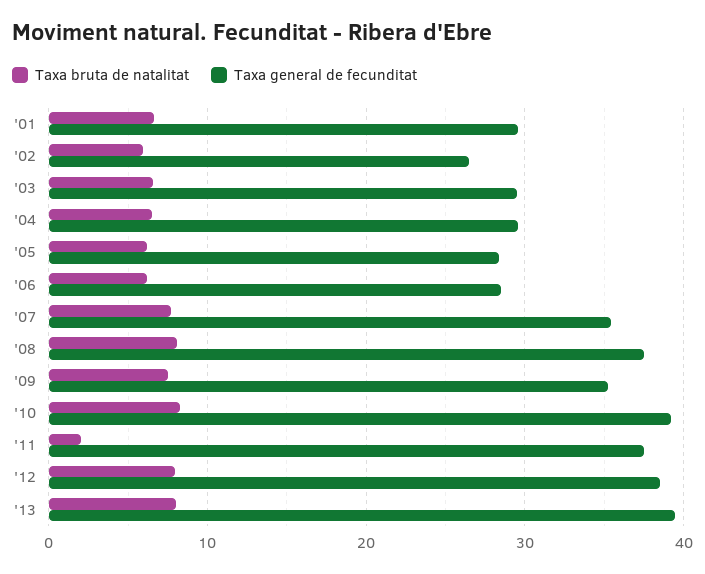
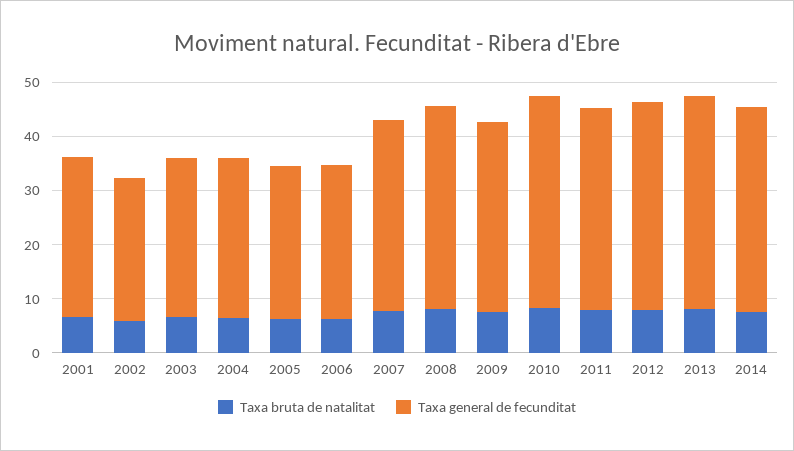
Taxa bruta de natalitat, '11: 2 -> 8
Taxa bruta de natalitat, 2014: none -> 8
Taxa general de fecunditat, 2014: none -> 38

